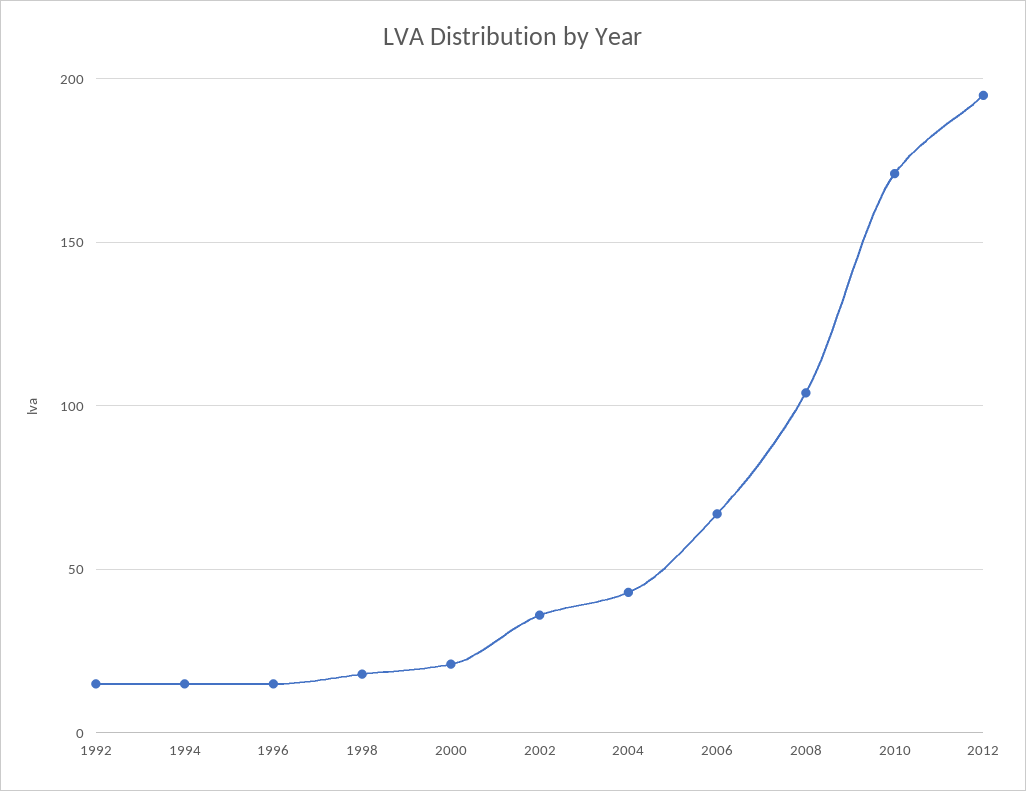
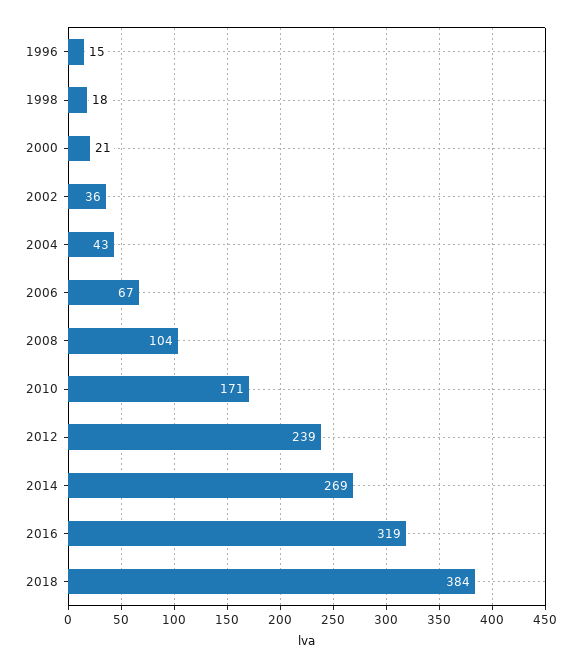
1992: 15 -> none
1994: 15 -> none
2012: 195 -> 239
2014: none -> 269
2016: none -> 319
2018: none -> 384

